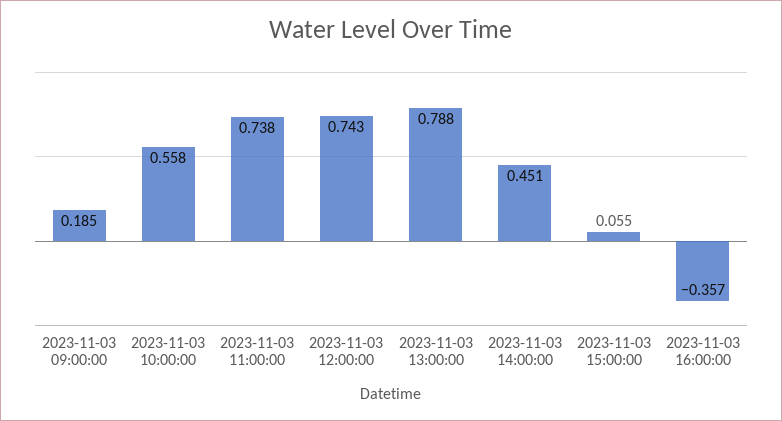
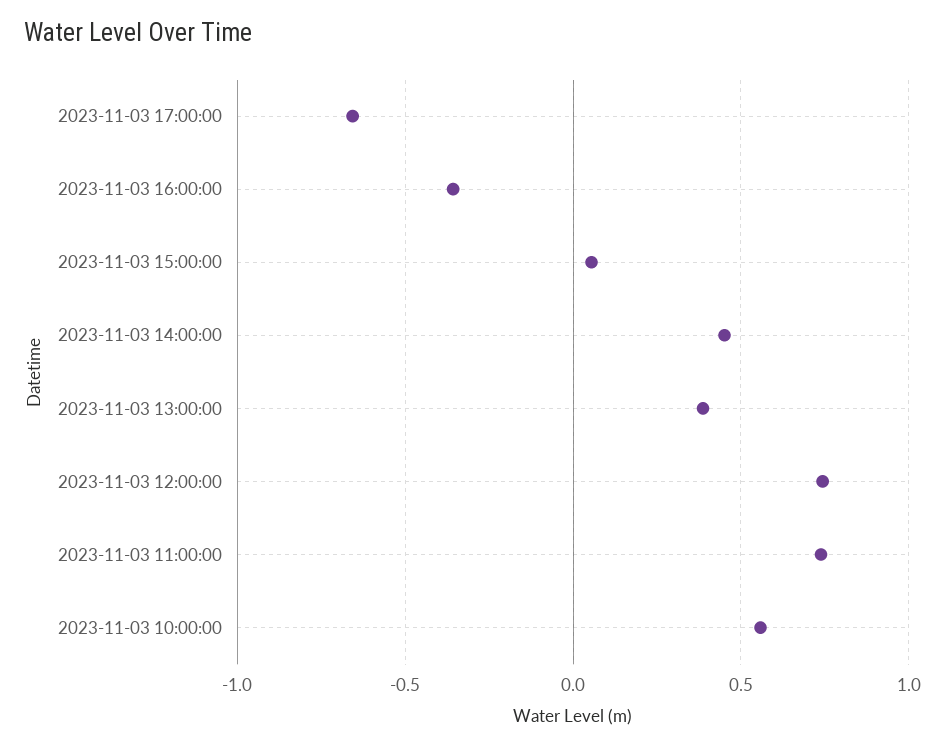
2023-11-03 09:00:00: 0.185 -> none
2023-11-03 13:00:00: 0.788 -> 0.4
2023-11-03 17:00:00: none -> -0.65

